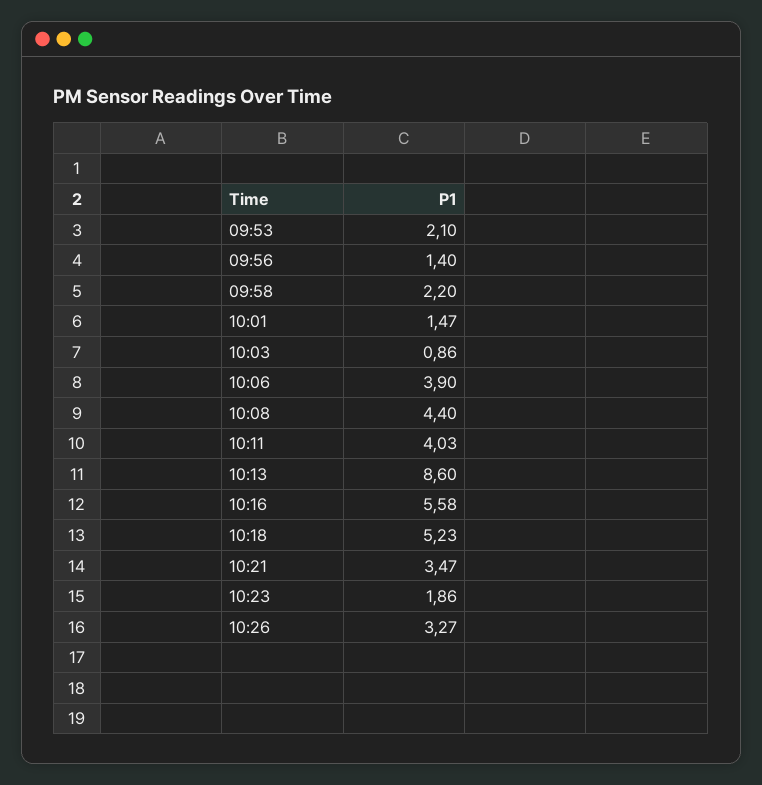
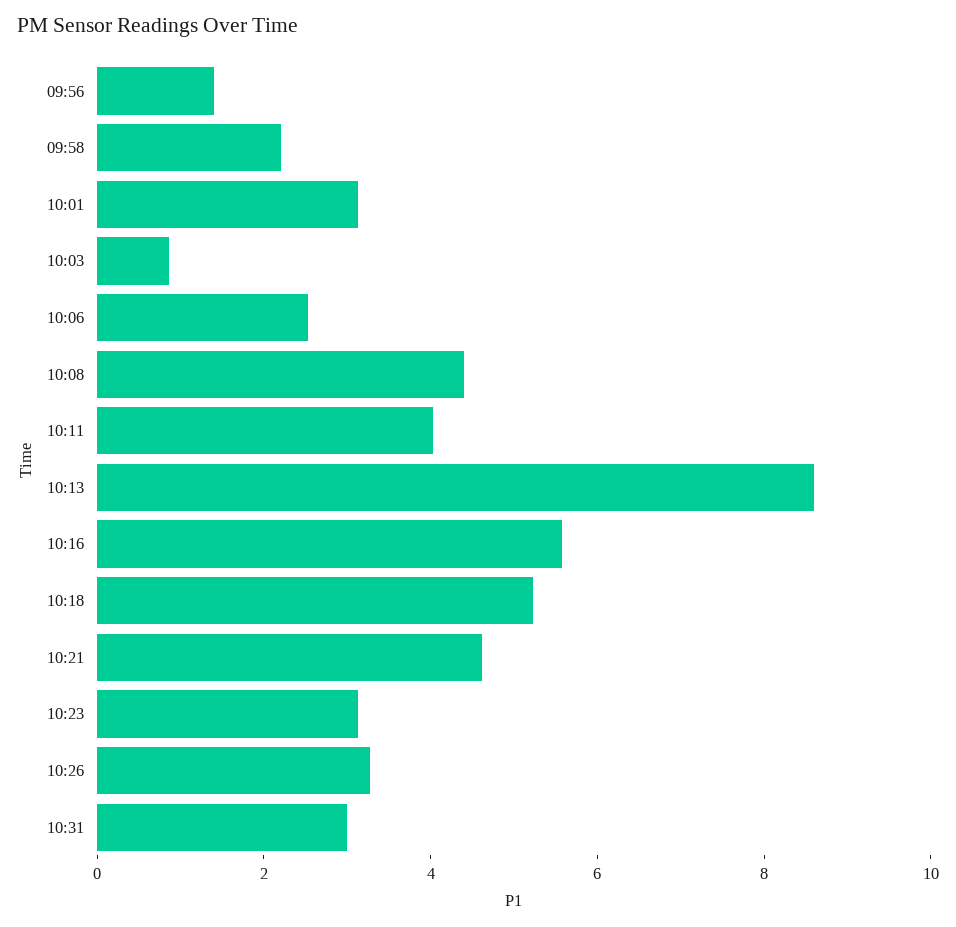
09:53: 2.1 -> none
10:01: 1.47 -> 3
10:06: 3.9 -> 2.5
10:21: 3.47 -> 4.5
10:23: 1.86 -> 3
10:31: none -> 3

